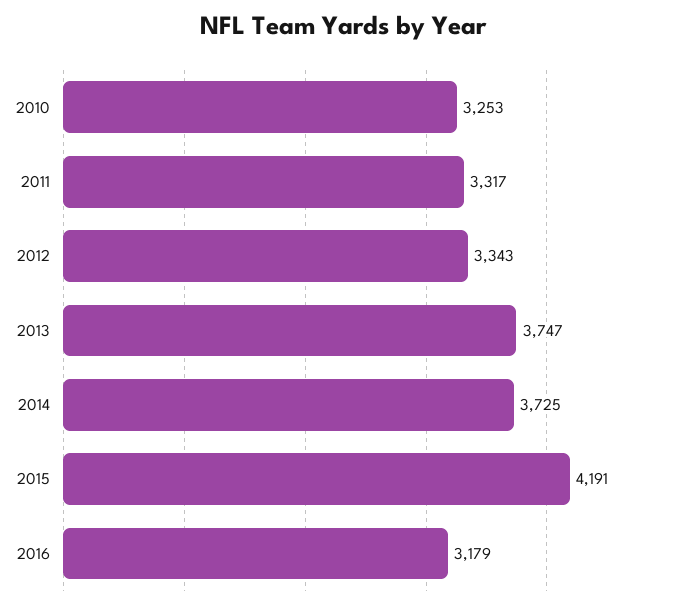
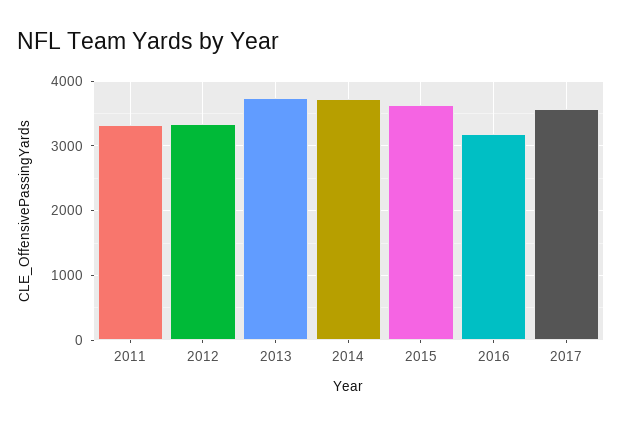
2010: 3253 -> none
2015: 4191 -> 3600
2017: none -> 3600

